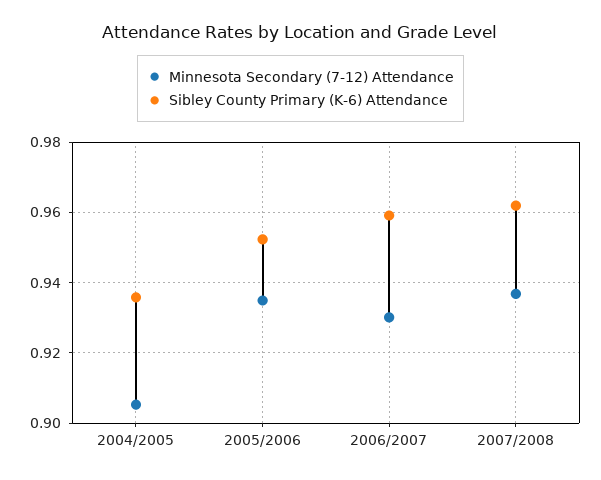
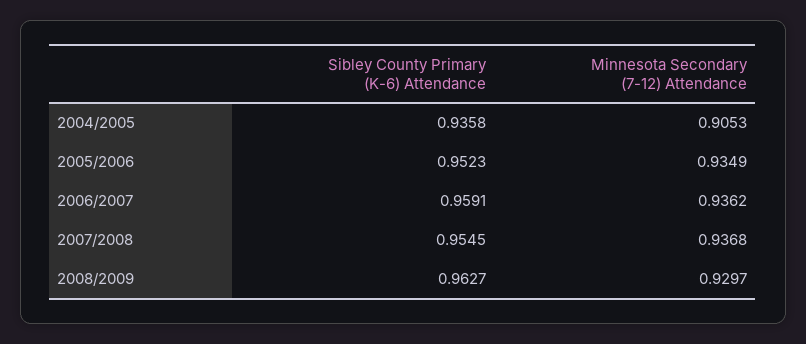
Minnesota Secondary (7-12) Attendance, 2006/2007: 0.93 -> 0.9362
Sibley County Primary (K-6) Attendance, 2007/2008: 0.962 -> 0.9545
Sibley County Primary (K-6) Attendance, 2008/2009: none -> 0.9627
Minnesota Secondary (7-12) Attendance, 2008/2009: none -> 0.9297

